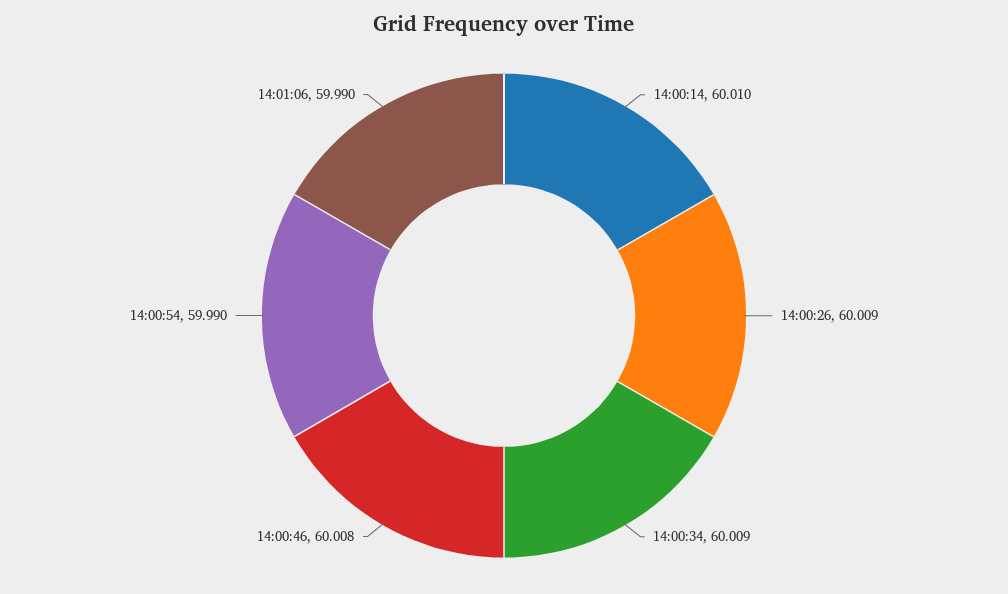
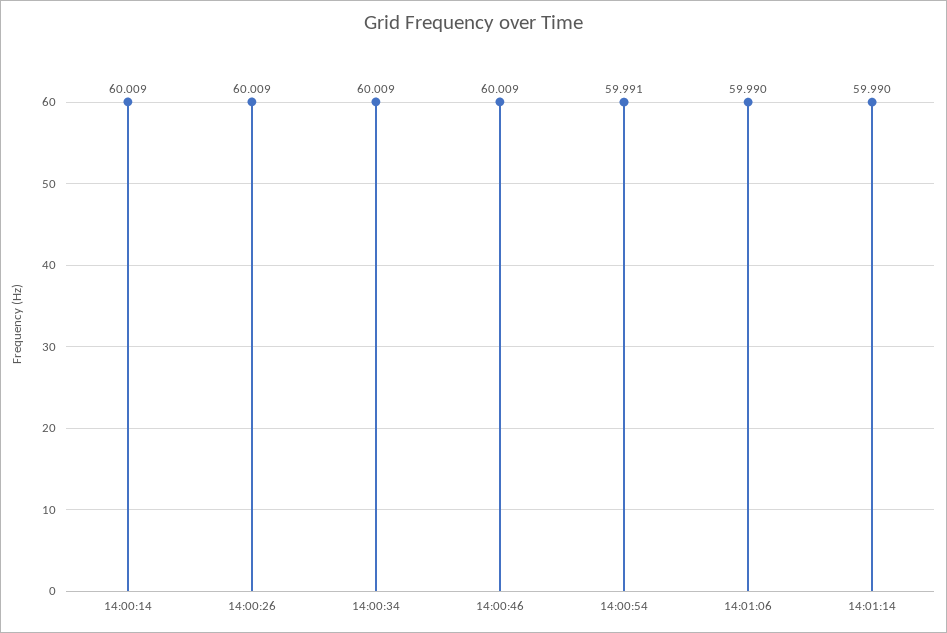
14:00:14: 60.01 -> 60.009
14:00:46: 60.008 -> 60.009
14:00:54: 59.99 -> 59.991
14:01:14: none -> 59.99

